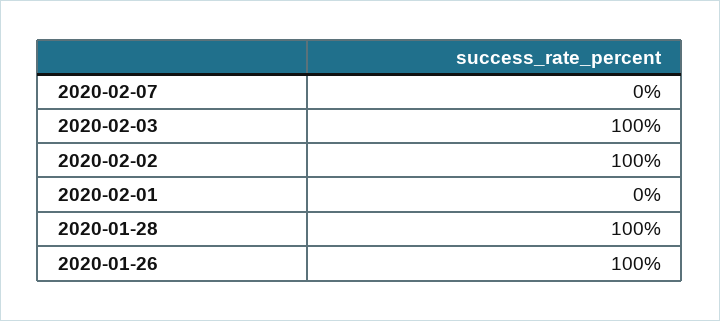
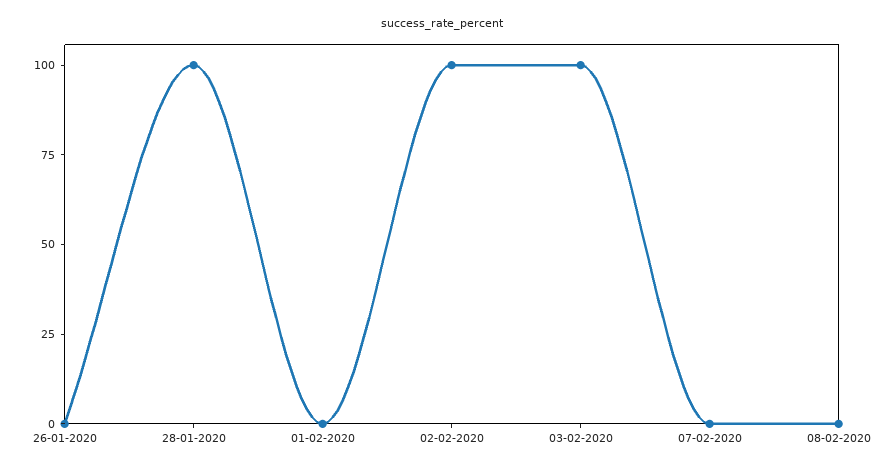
2020-01-26: 100 -> 0
08-02-2020: none -> 0

